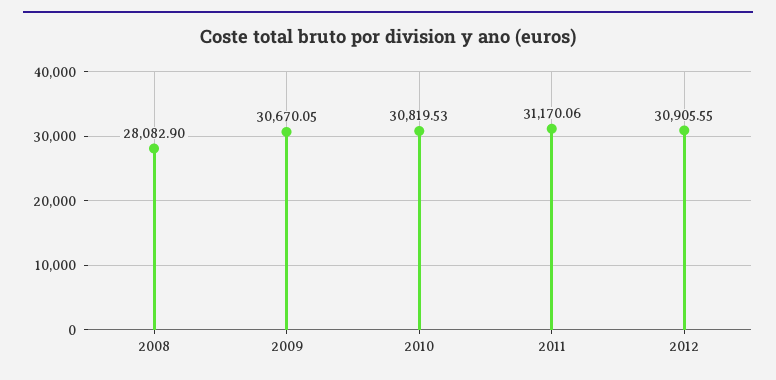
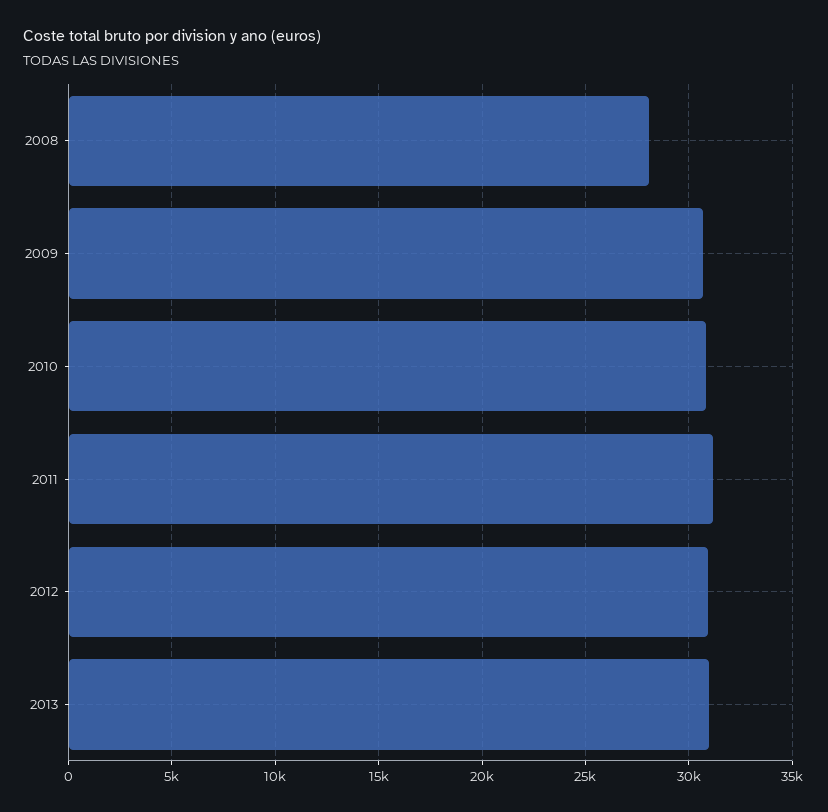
2013: none -> 31000

